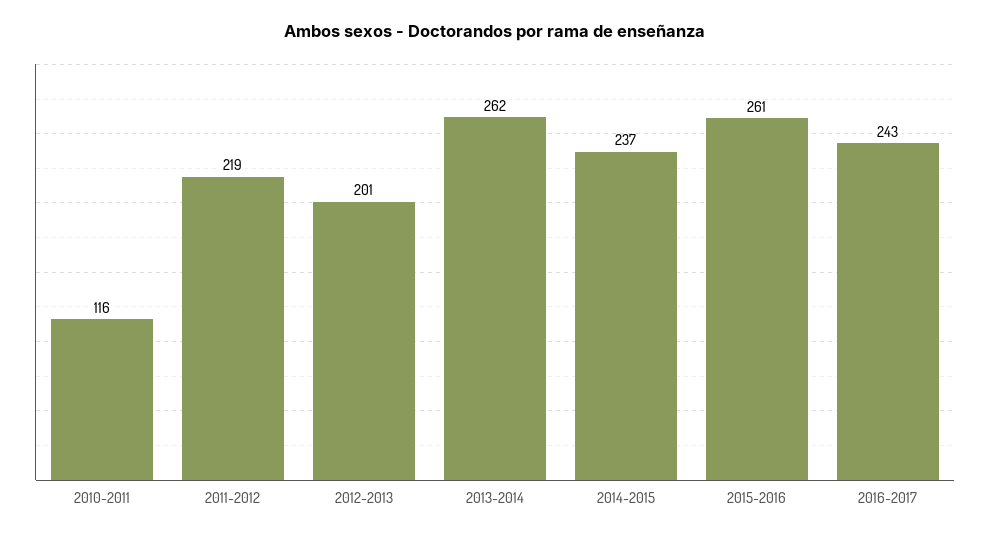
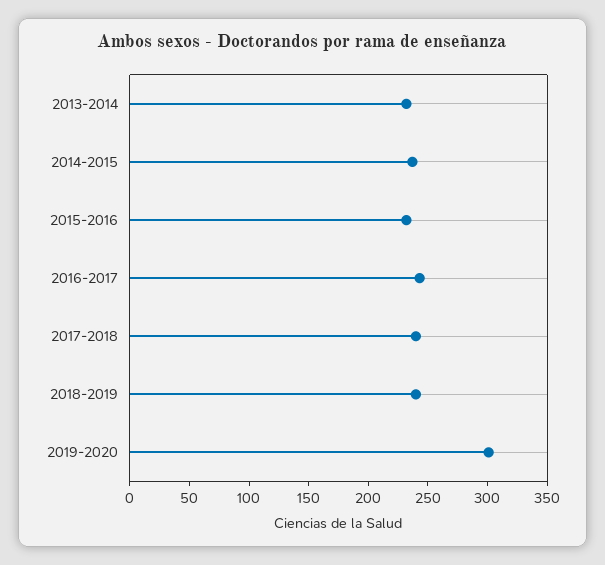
2010-2011: 116 -> none
2011-2012: 219 -> none
2012-2013: 201 -> none
2013-2014: 262 -> 230
2015-2016: 261 -> 230
2017-2018: none -> 240
2018-2019: none -> 240
2019-2020: none -> 300

